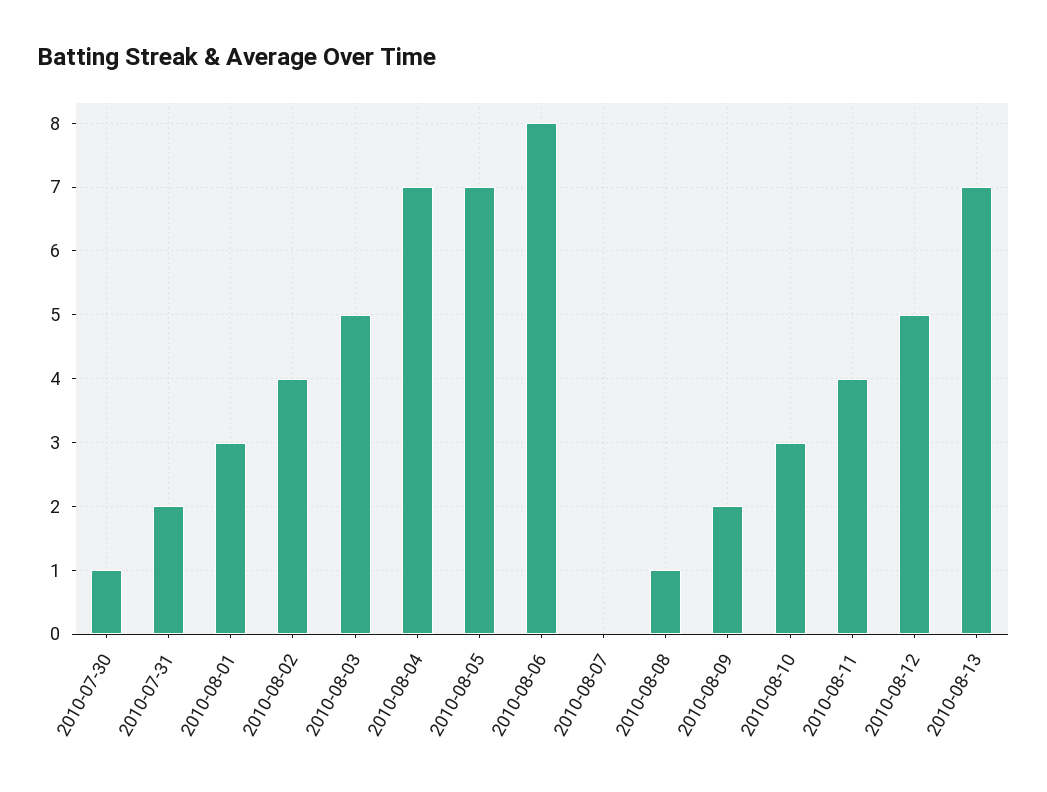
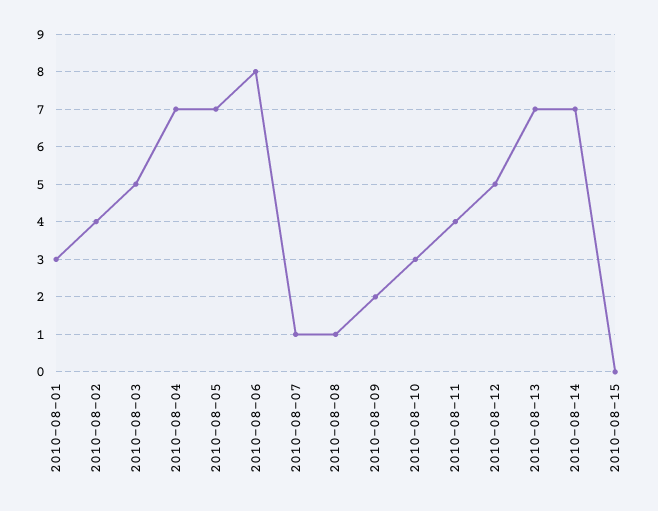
2010-07-30: 1 -> none
2010-07-31: 2 -> none
2010-08-07: 0 -> 1
2010-08-14: none -> 7
2010-08-15: none -> 0

